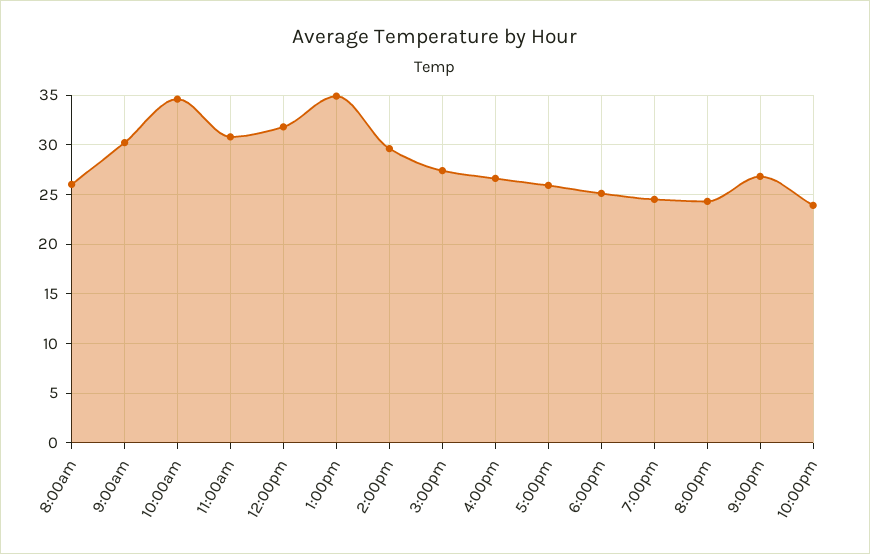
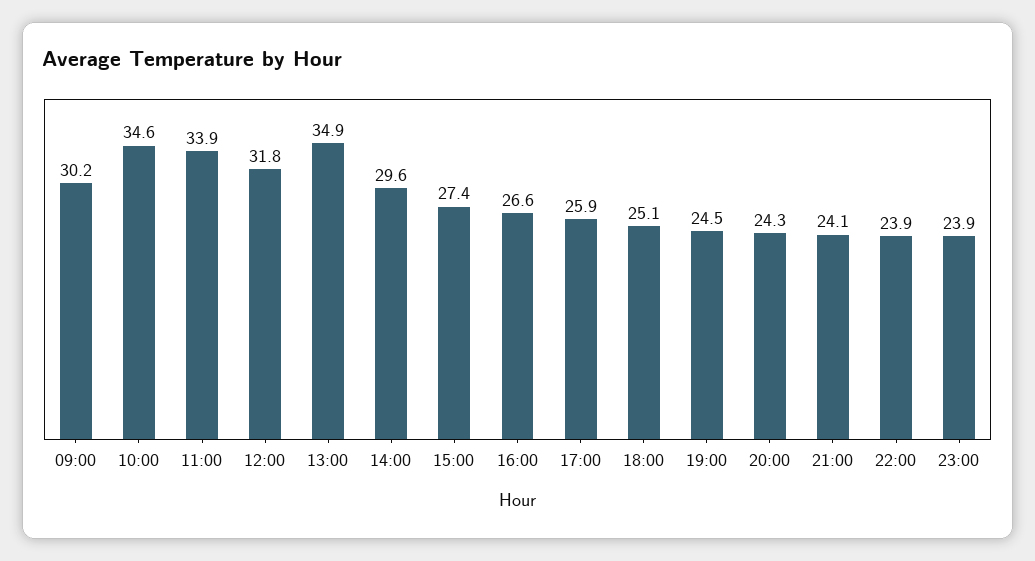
8:00am: 26 -> none
11:00am: 31 -> 33.9
9:00pm: 27 -> 24.1
23:00: none -> 23.9

